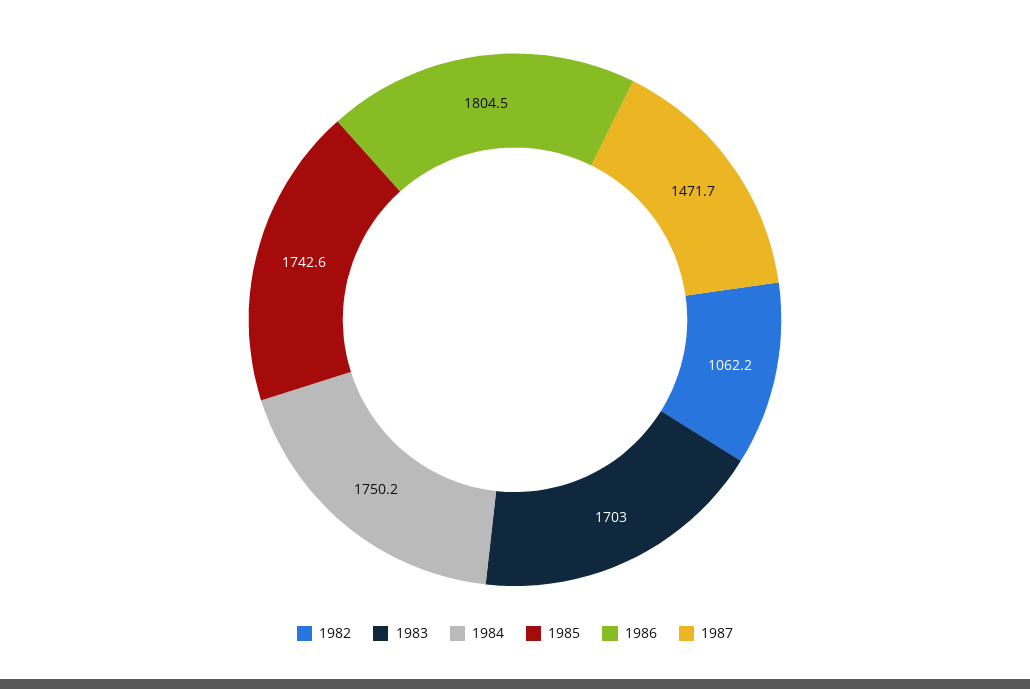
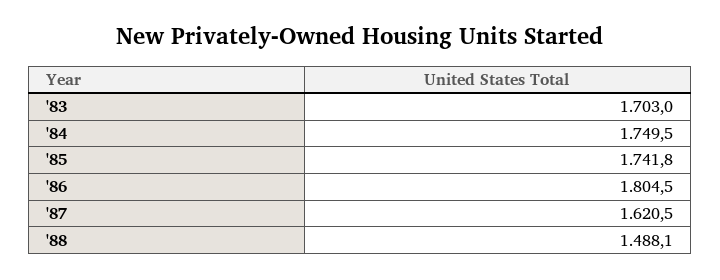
1982: 1062.2 -> none
1984: 1750.2 -> 1749.5
1985: 1742.6 -> 1741.8
1987: 1471.7 -> 1620.5
'88: none -> 1488.1

